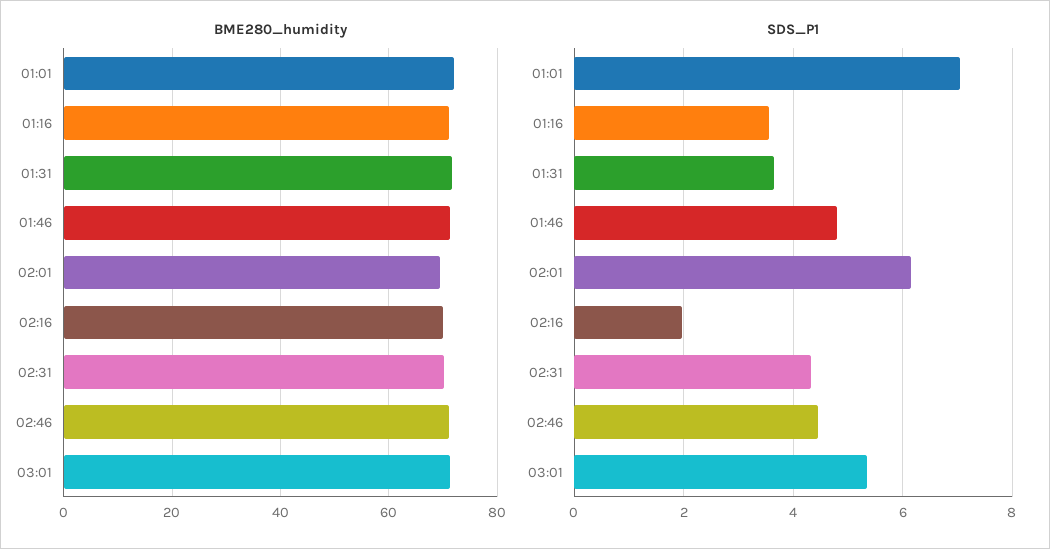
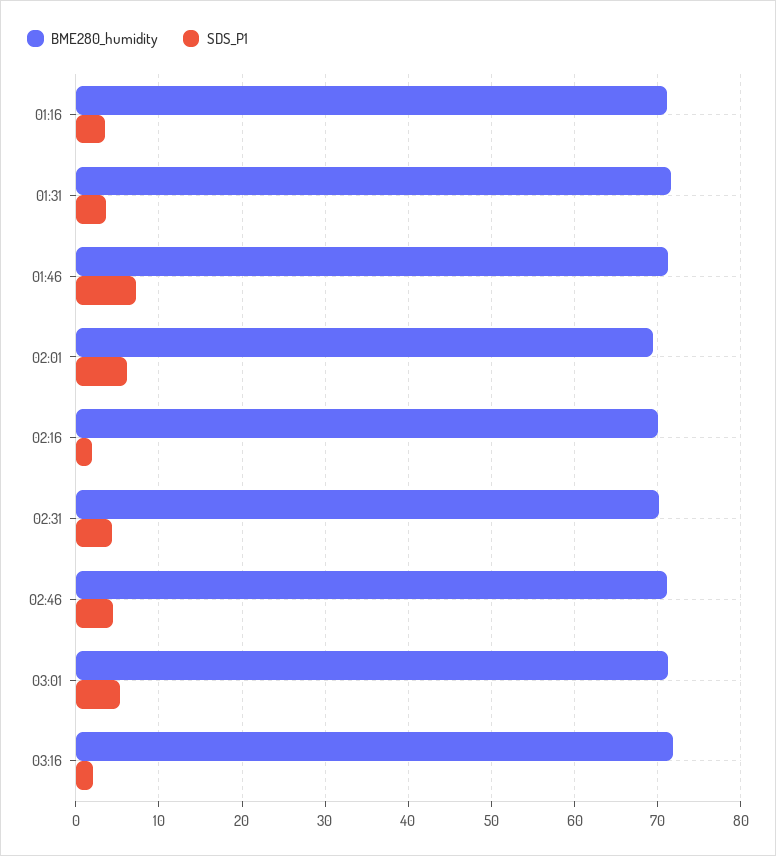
BME280_humidity, 01:01: 72 -> none
SDS_P1, 01:01: 7 -> none
SDS_P1, 01:46: 4.8 -> 7
BME280_humidity, 03:16: none -> 72
SDS_P1, 03:16: none -> 2

